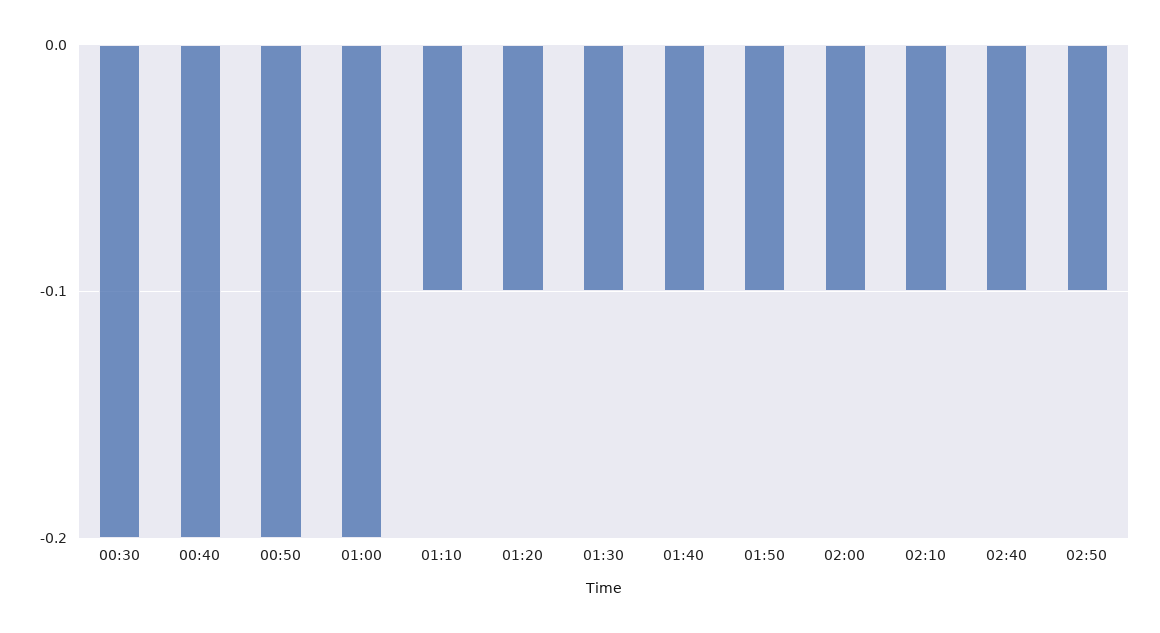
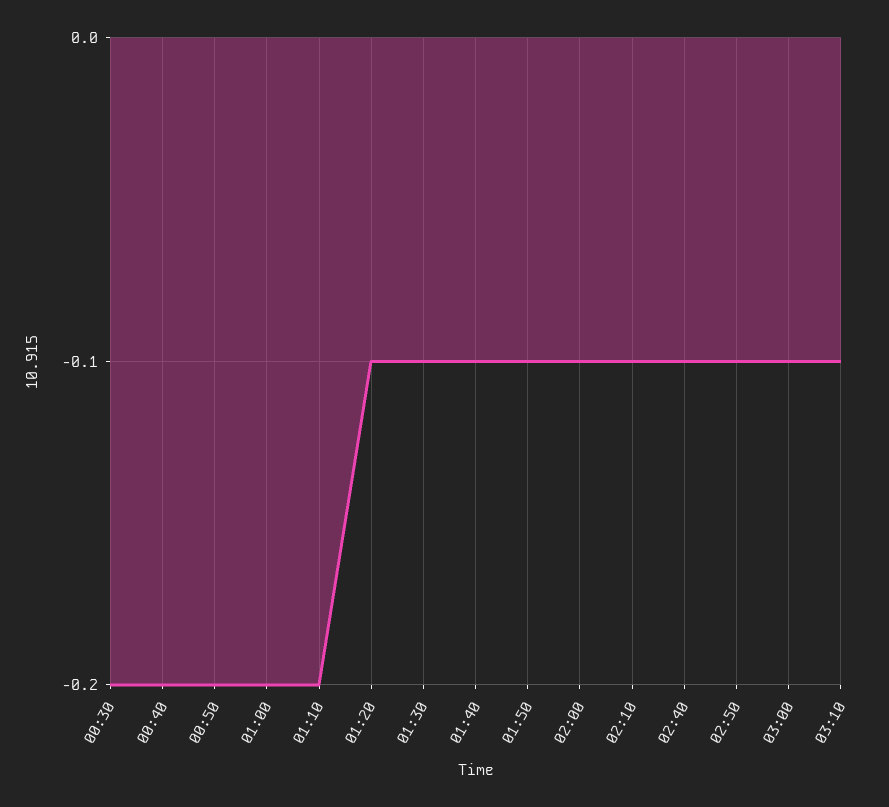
01:10: -0.1 -> -0.2
03:00: none -> -0.1
03:10: none -> -0.1

